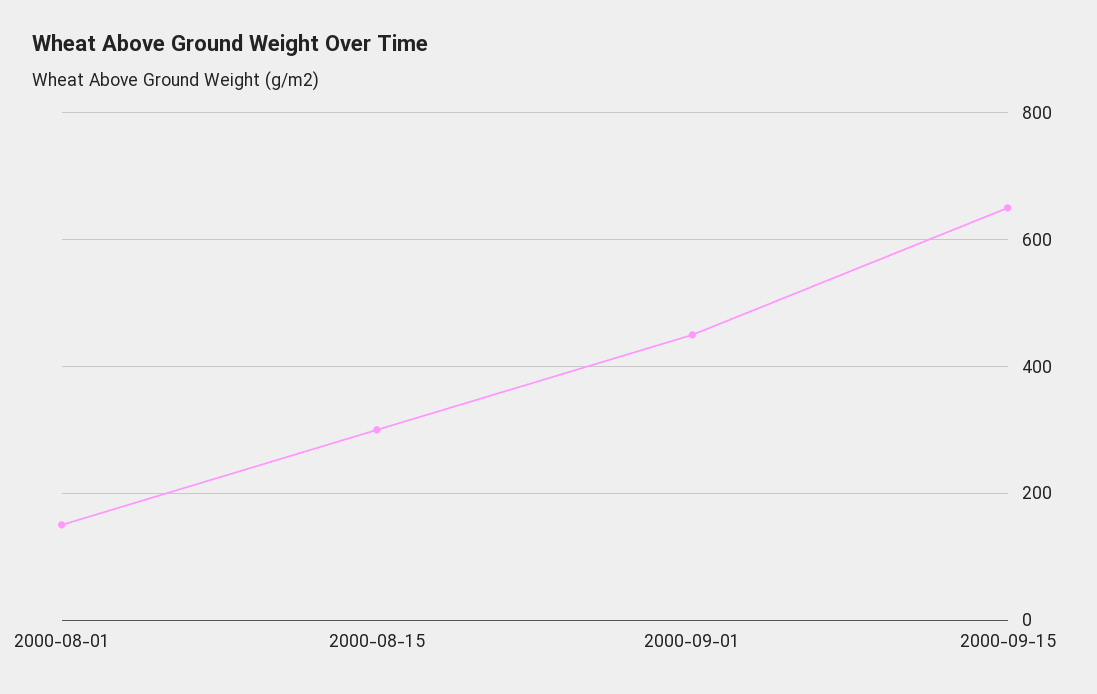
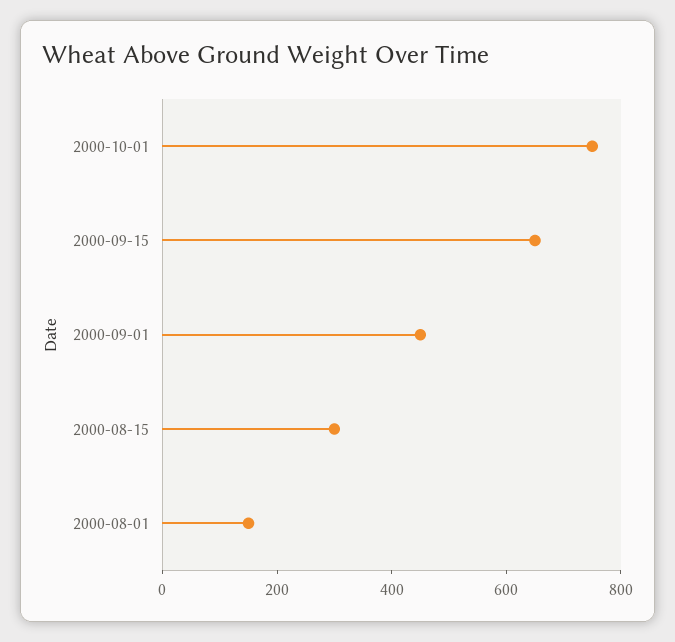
2000-10-01: none -> 750

